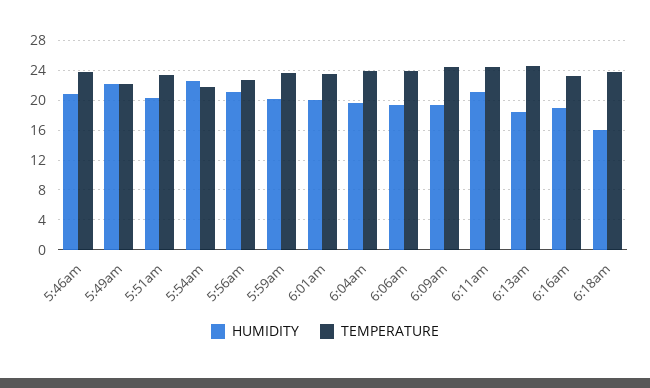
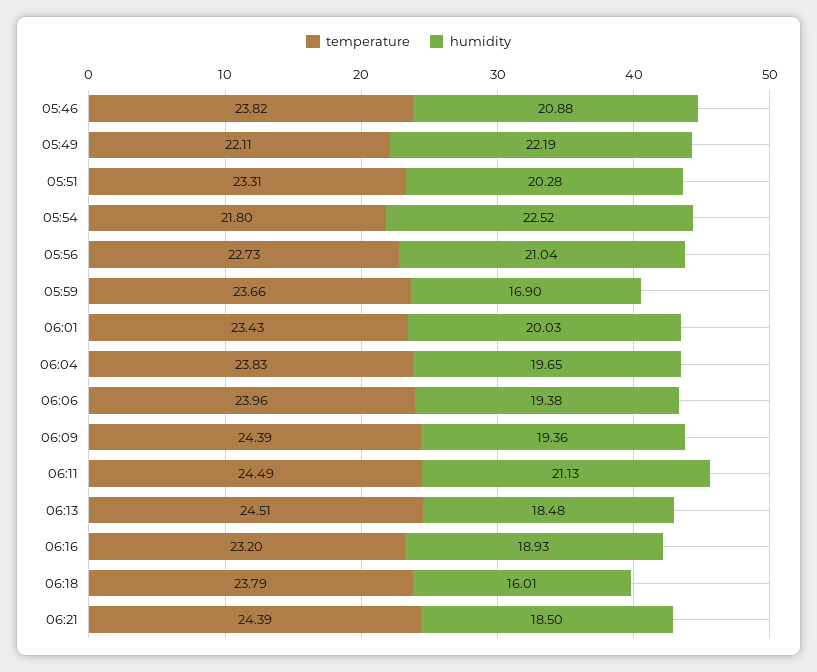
HUMIDITY, 5:59am: 20 -> 16.9
TEMPERATURE, 06:21: none -> 24.39
HUMIDITY, 06:21: none -> 18.5

